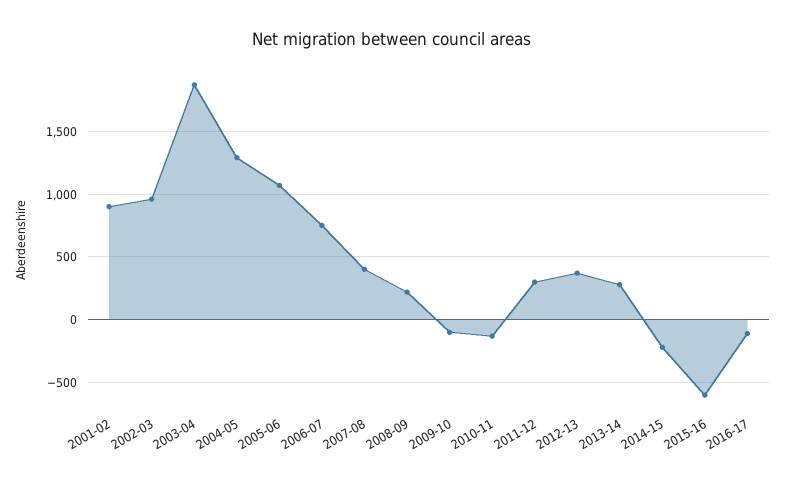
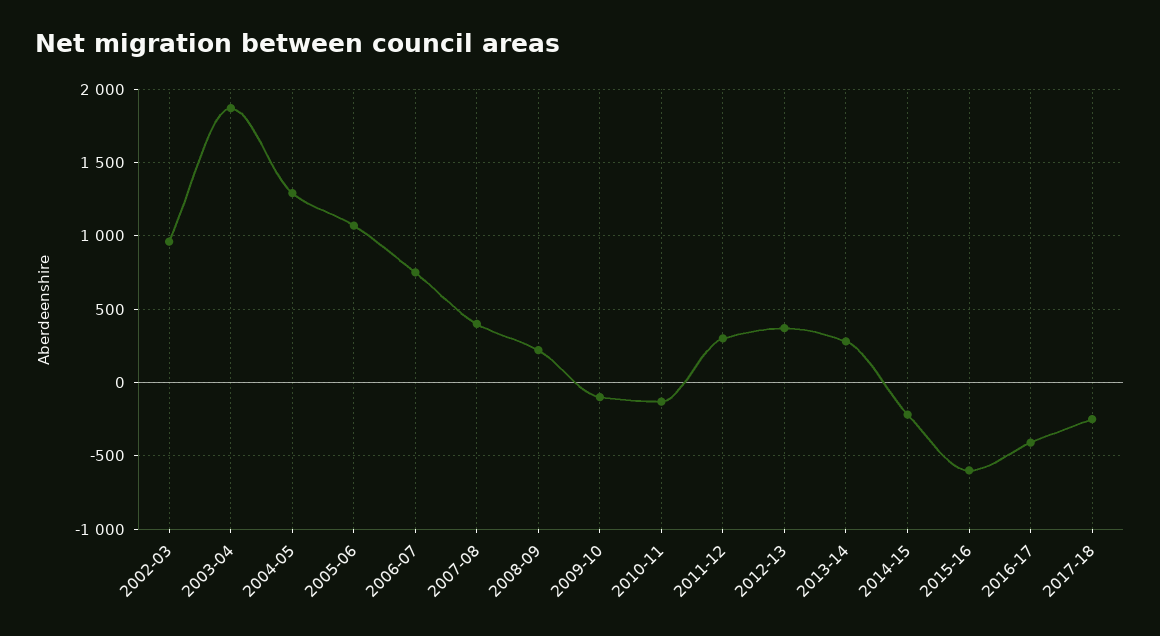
2001-02: 900 -> none
2016-17: -100 -> -400
2017-18: none -> -250

